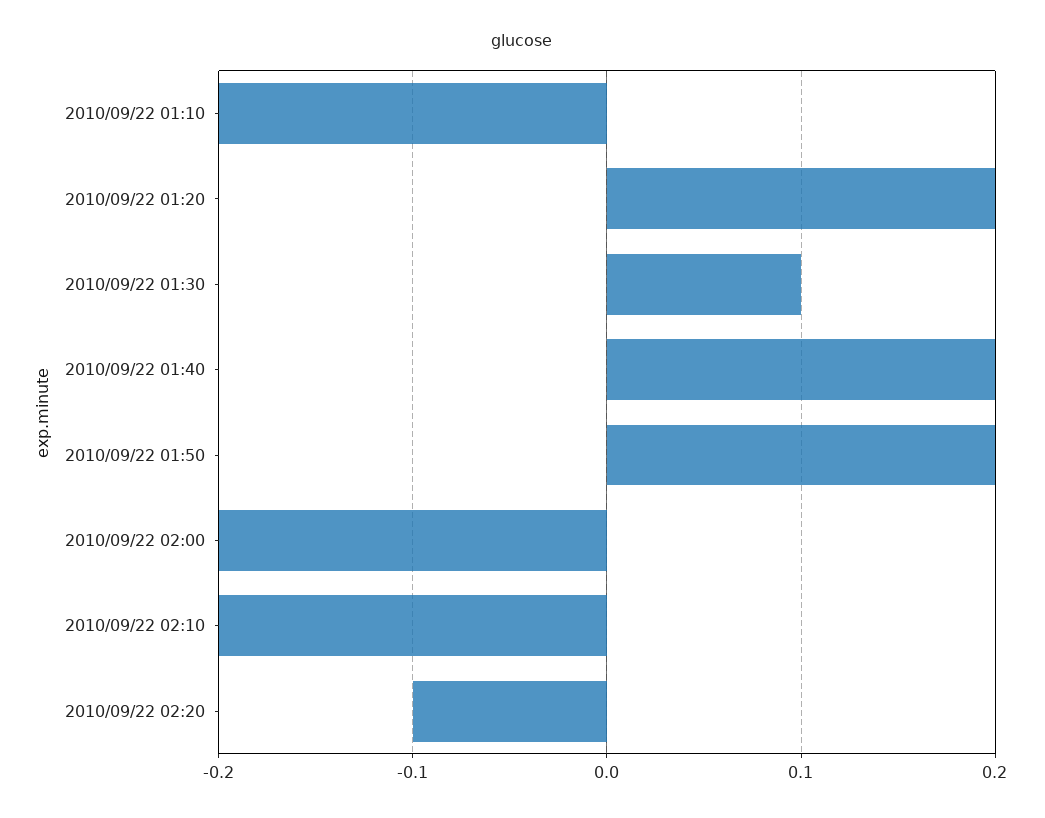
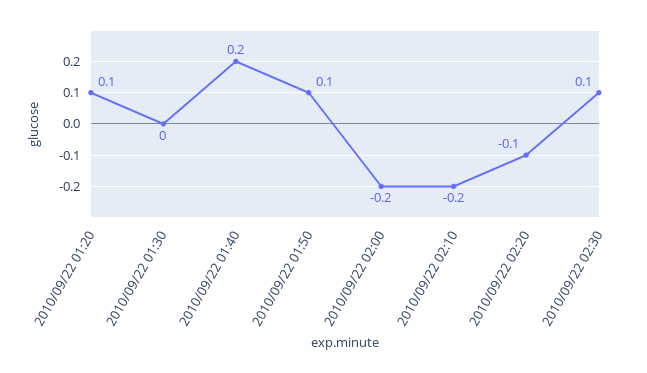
2010/09/22 01:10: -0.2 -> none
2010/09/22 01:20: 0.2 -> 0.1
2010/09/22 01:30: 0.1 -> 0
2010/09/22 01:50: 0.2 -> 0.1
2010/09/22 02:30: none -> 0.1

